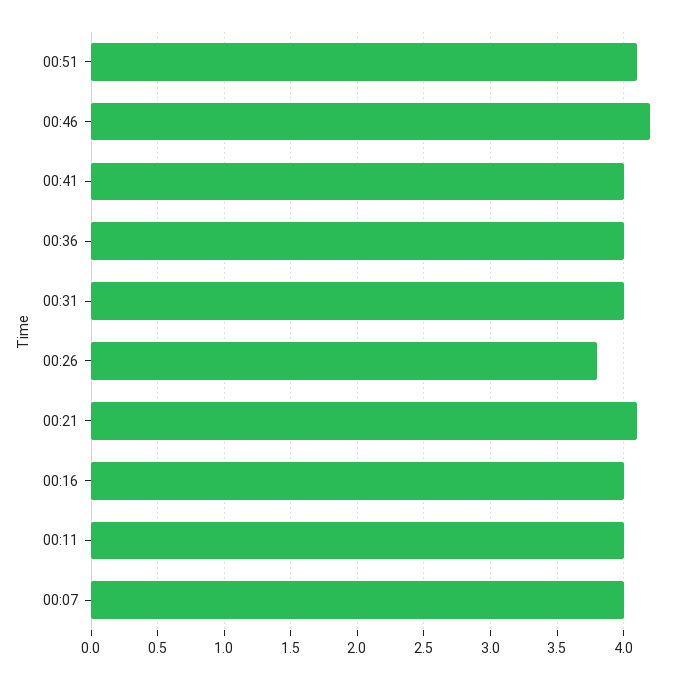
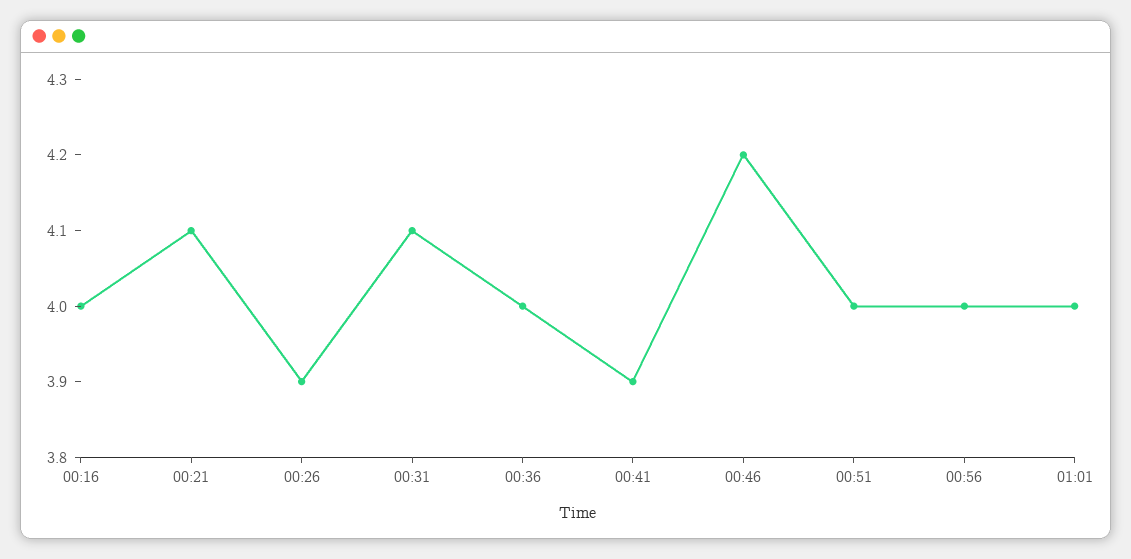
00:51: 4.1 -> 4
00:41: 4 -> 3.9
00:31: 4 -> 4.1
00:26: 3.8 -> 3.9
00:11: 4 -> none
00:07: 4 -> none
00:56: none -> 4
01:01: none -> 4

